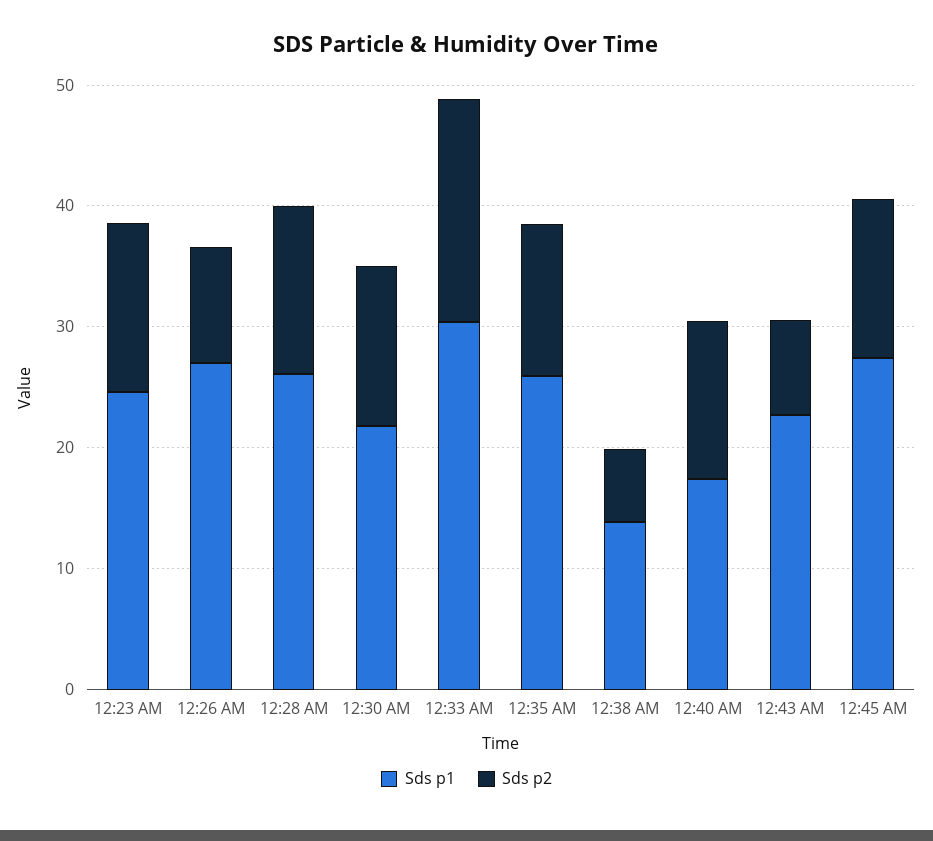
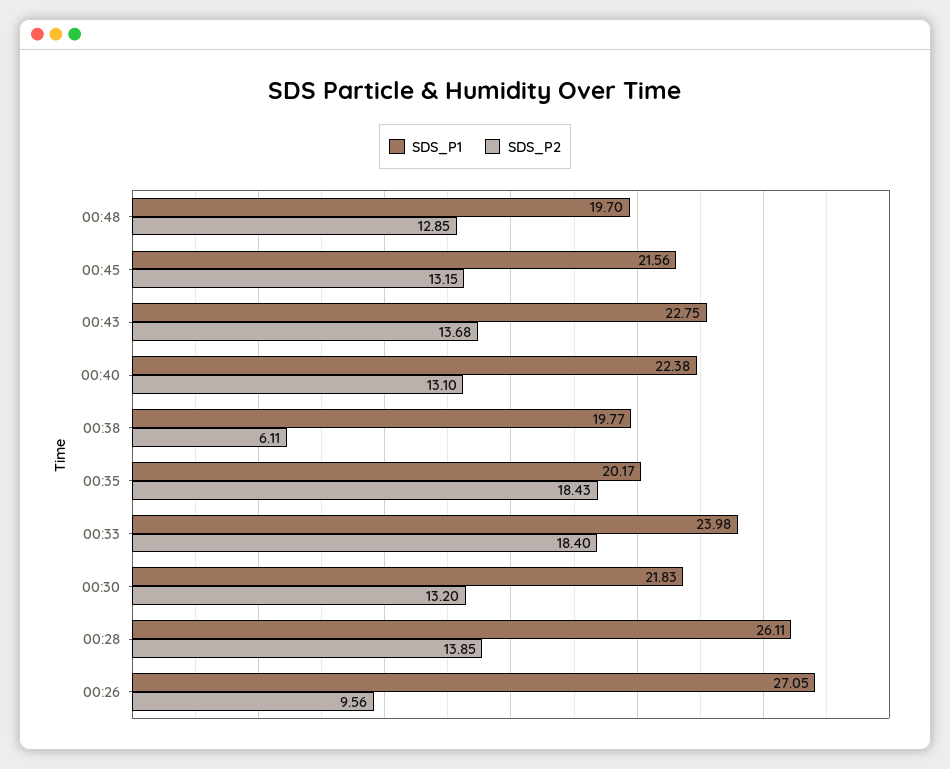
Sds p1, 12:23 AM: 24 -> none
Sds p2, 12:23 AM: 14 -> none
Sds p1, 12:33 AM: 30 -> 23.98
Sds p1, 12:35 AM: 26 -> 20.17
Sds p2, 12:35 AM: 12 -> 18.43
Sds p1, 12:38 AM: 14 -> 19.77
Sds p1, 12:40 AM: 18 -> 22.38
Sds p2, 12:43 AM: 8 -> 13.68
Sds p1, 12:45 AM: 28 -> 21.56
Sds p1, 00:48: none -> 19.7
Sds p2, 00:48: none -> 12.85

